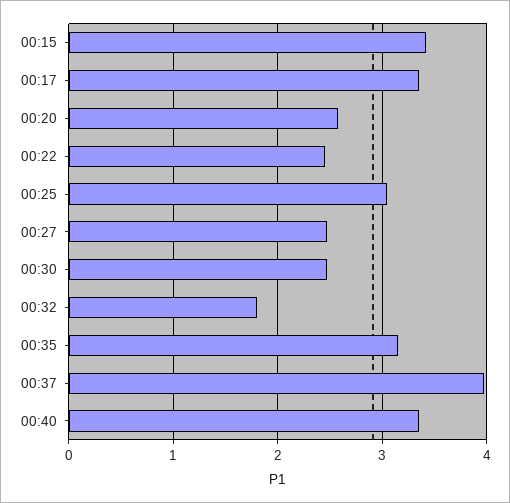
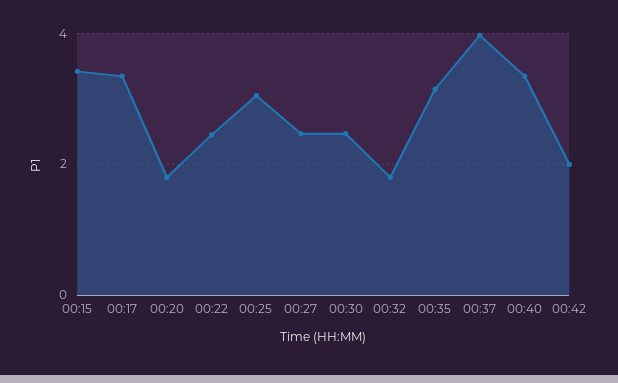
00:20: 2.6 -> 1.8
00:42: none -> 2

